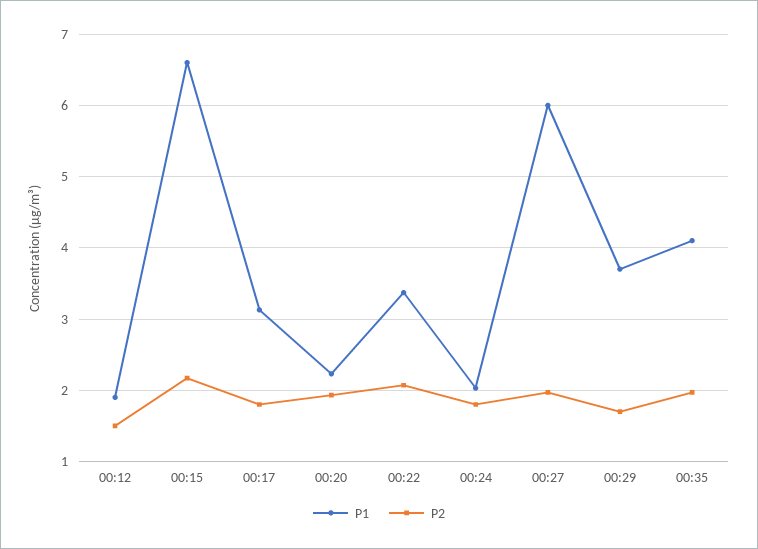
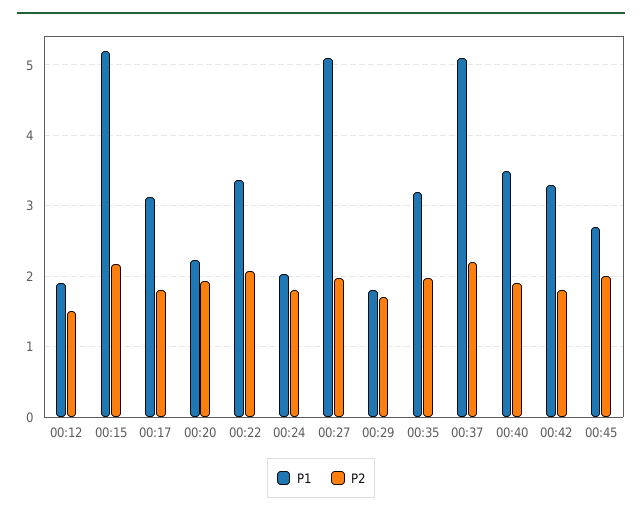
P1, 00:15: 6.6 -> 5.2
P1, 00:27: 6 -> 5.1
P1, 00:29: 3.7 -> 1.8
P1, 00:35: 4.1 -> 3.2
P1, 00:37: none -> 5.1
P2, 00:37: none -> 2.2
P1, 00:40: none -> 3.5
P2, 00:40: none -> 1.9
P1, 00:42: none -> 3.3
P2, 00:42: none -> 1.8
P1, 00:45: none -> 2.7
P2, 00:45: none -> 2

